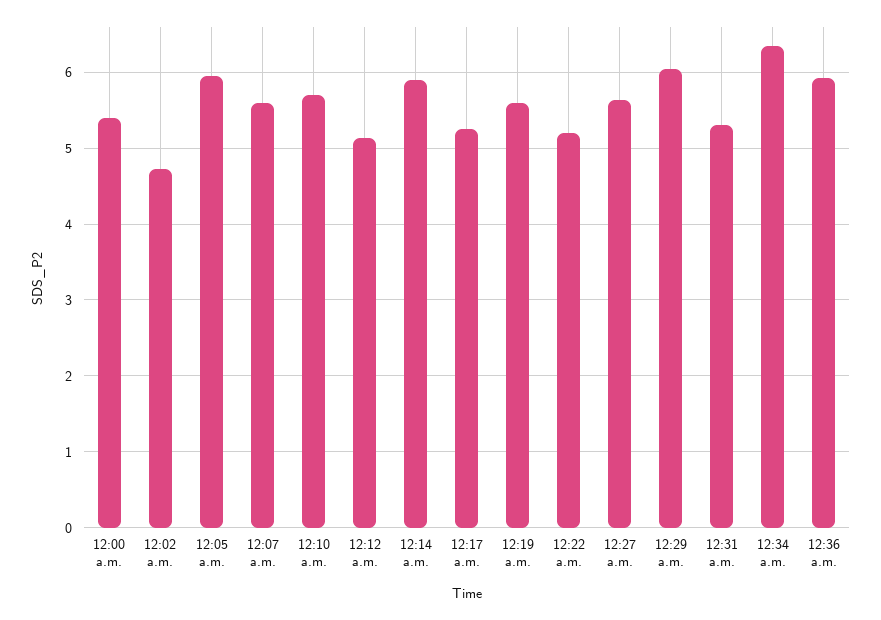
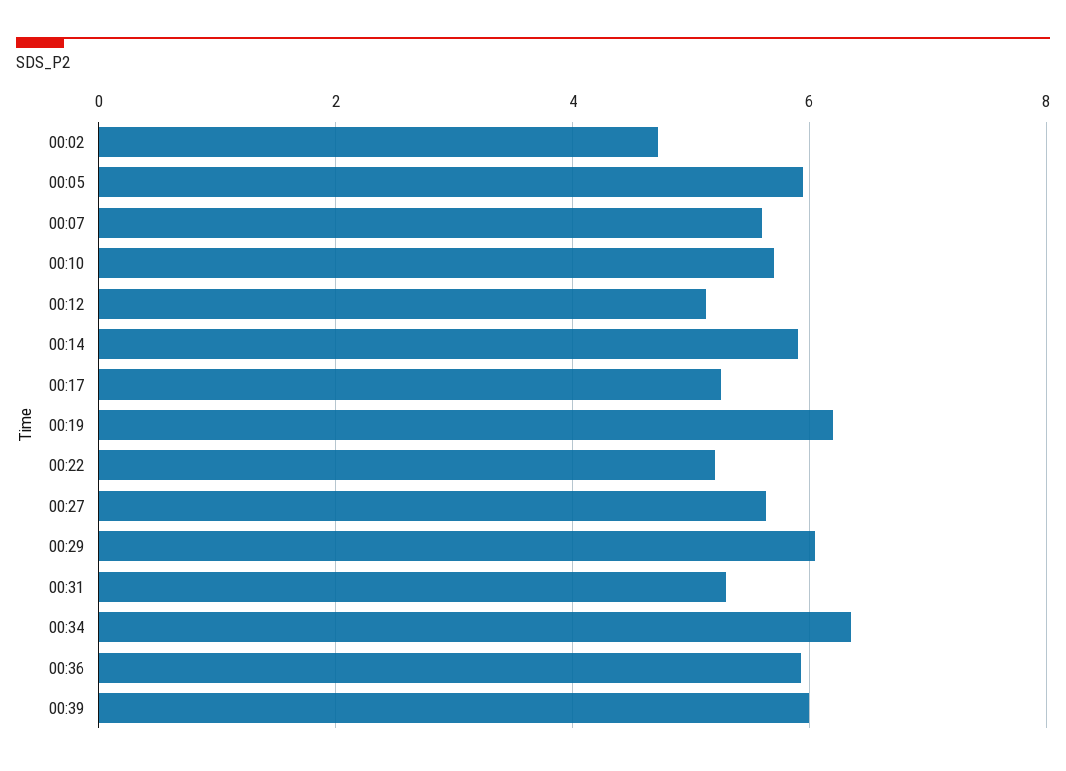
12:00 a.m.: 5.4 -> none
12:19 a.m.: 5.6 -> 6.2
00:39: none -> 6

